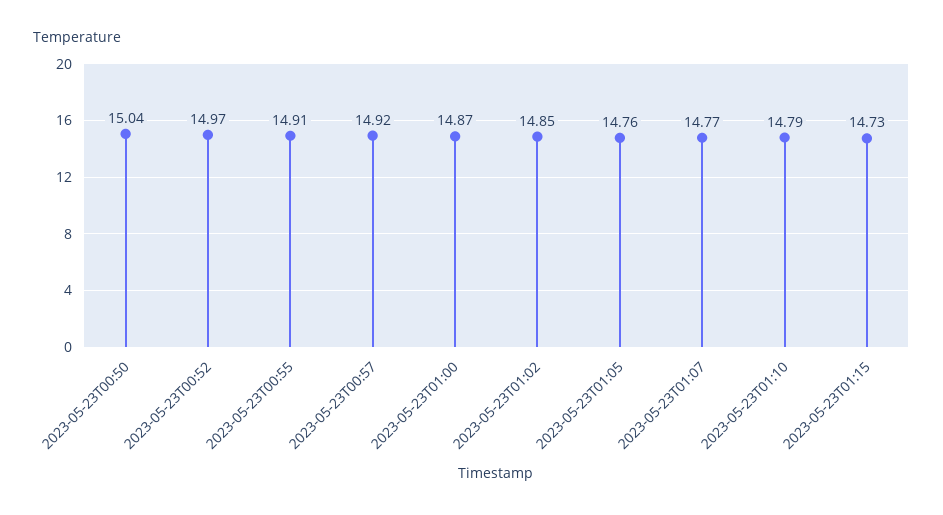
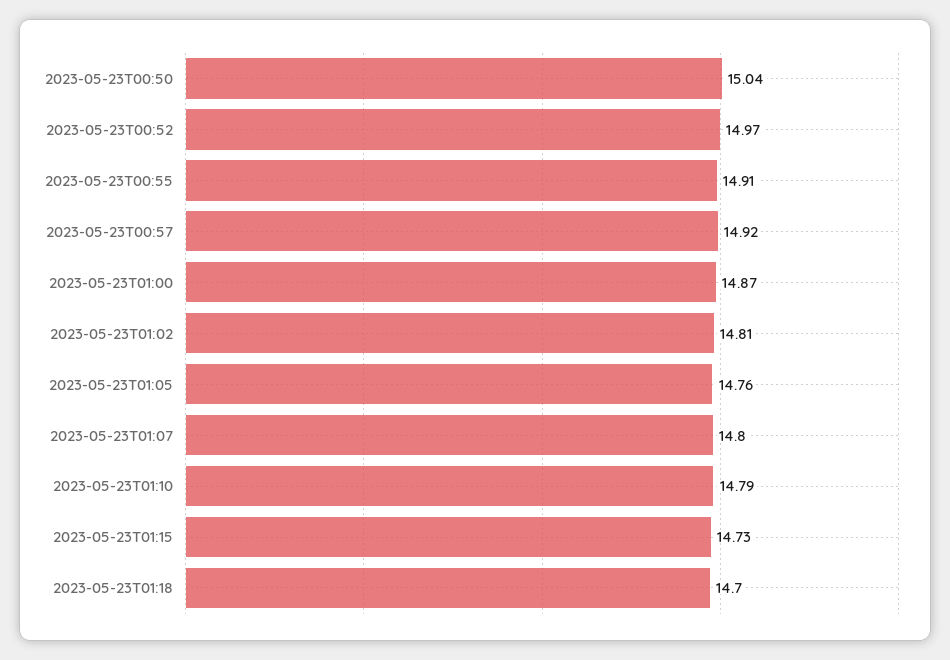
2023-05-23T01:02: 14.85 -> 14.81
2023-05-23T01:07: 14.77 -> 14.8
2023-05-23T01:18: none -> 14.7

